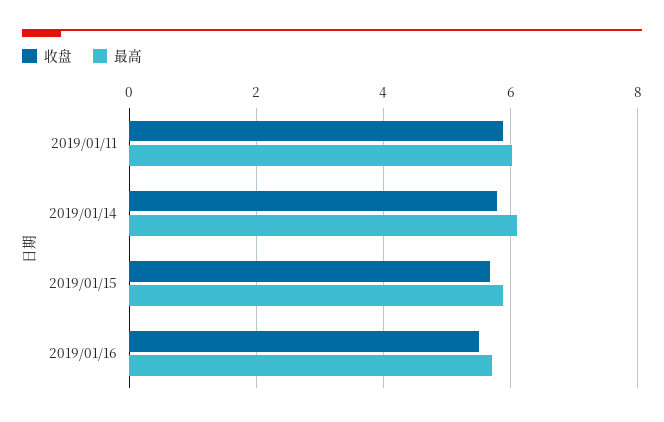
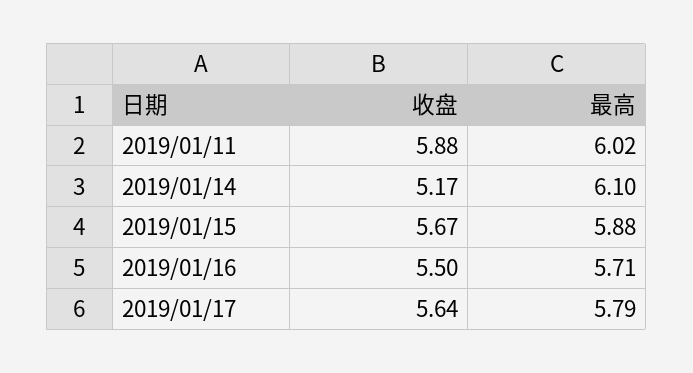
收盘, 2019/01/14: 5.8 -> 5.17
收盘, 2019/01/17: none -> 5.64
最高, 2019/01/17: none -> 5.79

